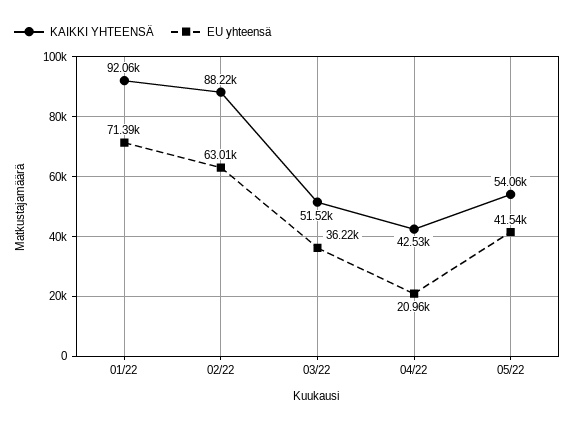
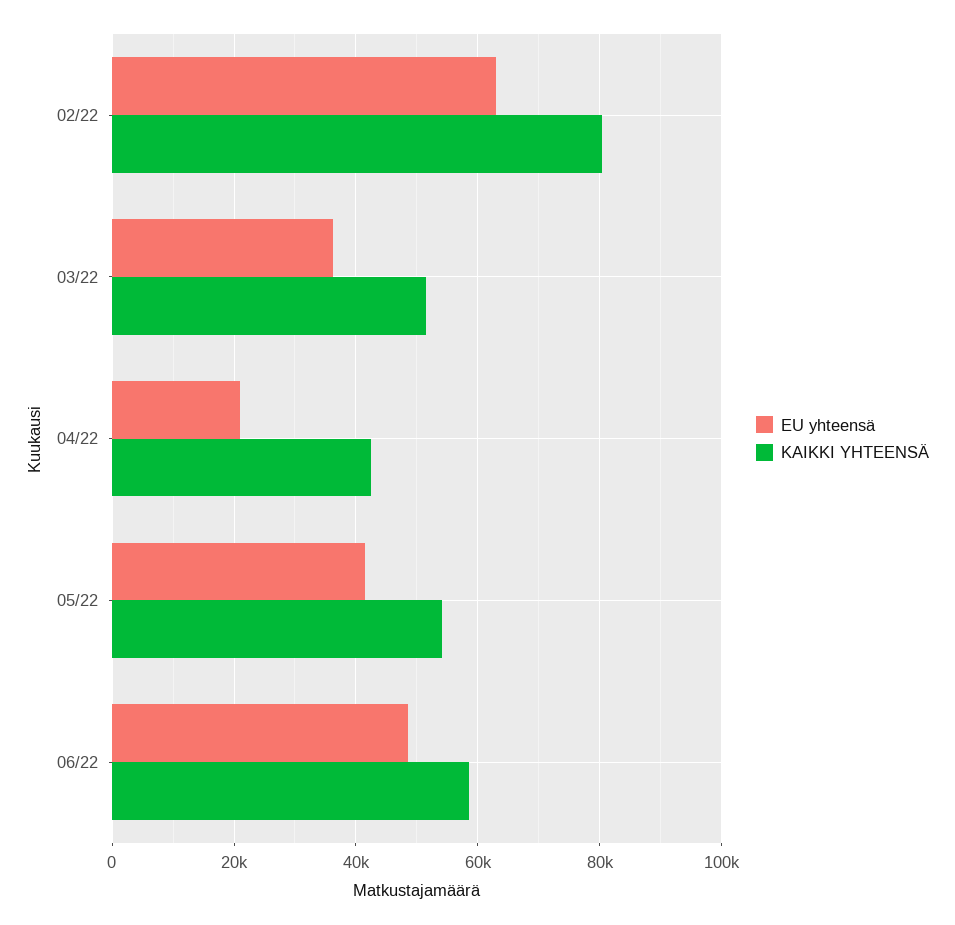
KAIKKI YHTEENSÄ, 01/22: 92060 -> none
EU yhteensä, 01/22: 71390 -> none
KAIKKI YHTEENSÄ, 02/22: 88220 -> 80000
EU yhteensä, 06/22: none -> 48000
KAIKKI YHTEENSÄ, 06/22: none -> 58000

